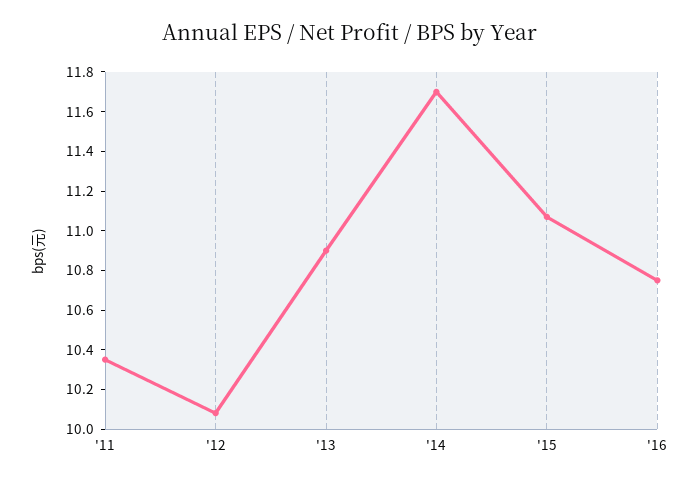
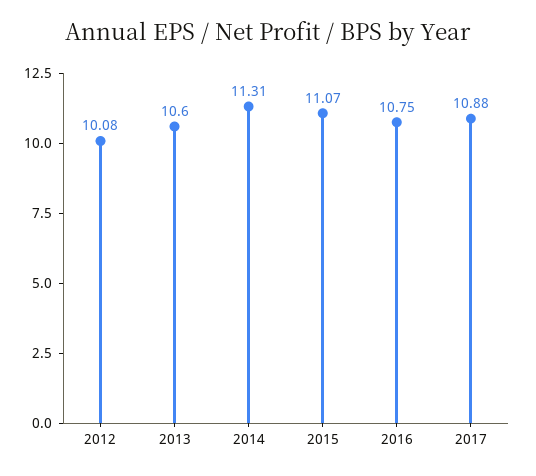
'11: 10.35 -> none
'13: 10.9 -> 10.6
'14: 11.7 -> 11.31
2017: none -> 10.88

